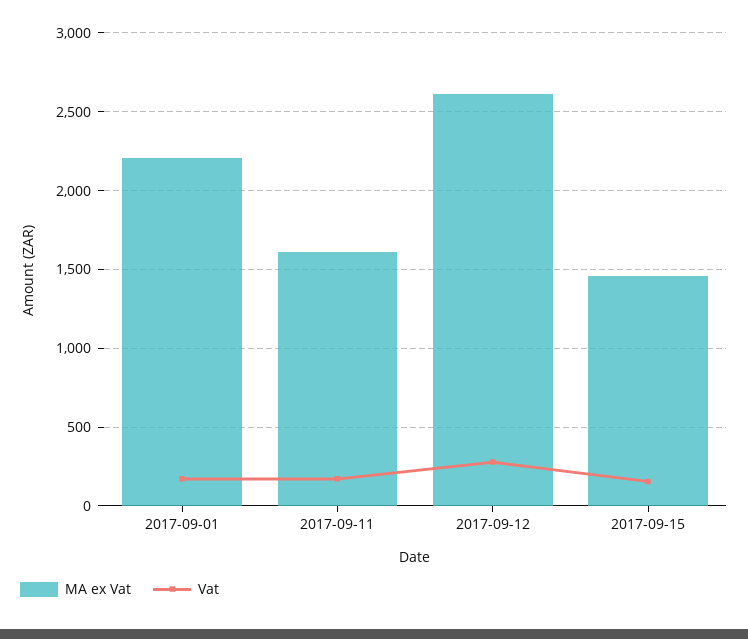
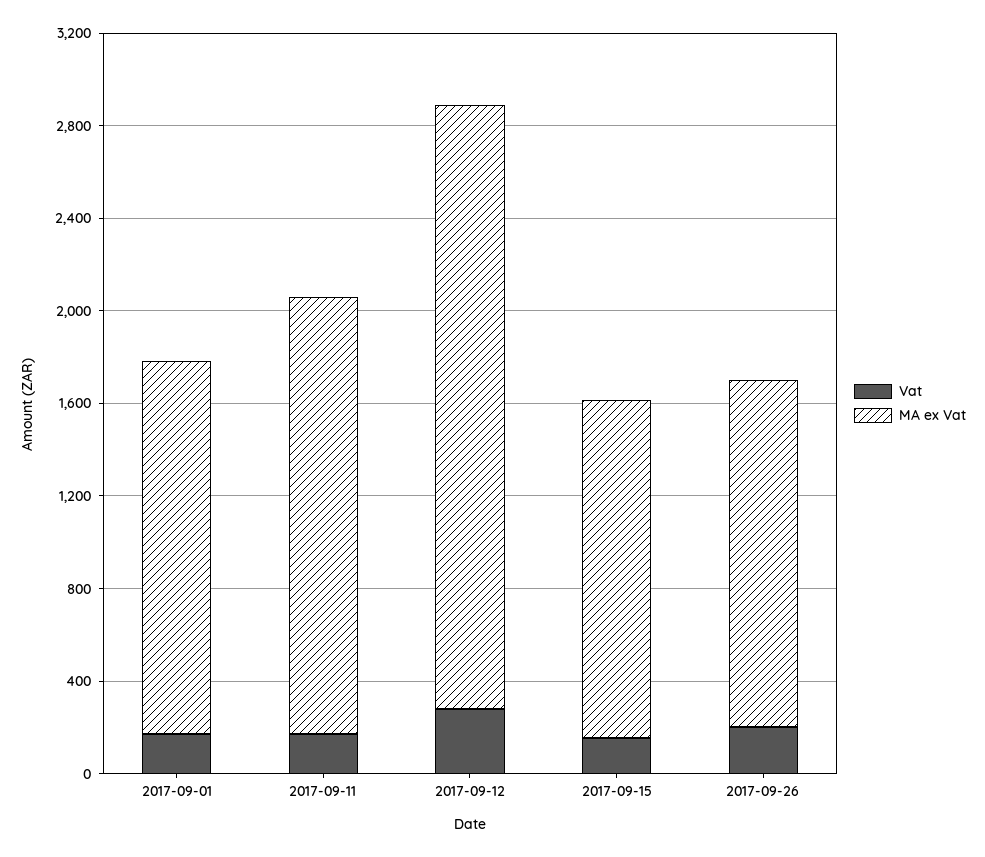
MA ex Vat, 2017-09-01: 2200 -> 1600
MA ex Vat, 2017-09-11: 1600 -> 1900
Vat, 2017-09-26: none -> 200
MA ex Vat, 2017-09-26: none -> 1500

